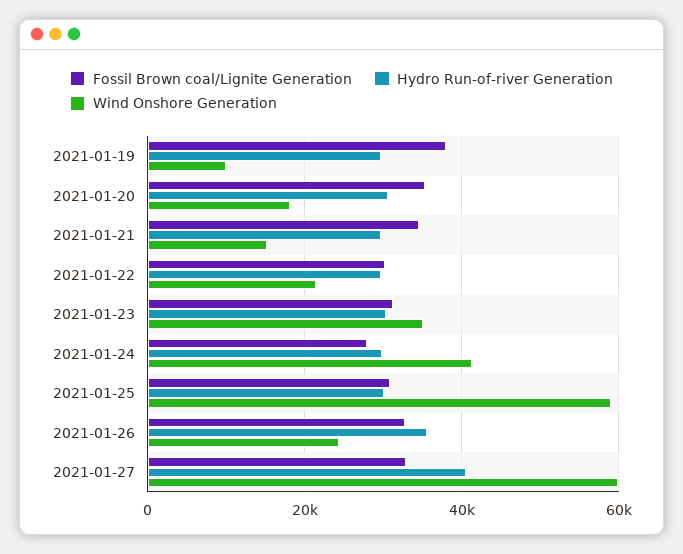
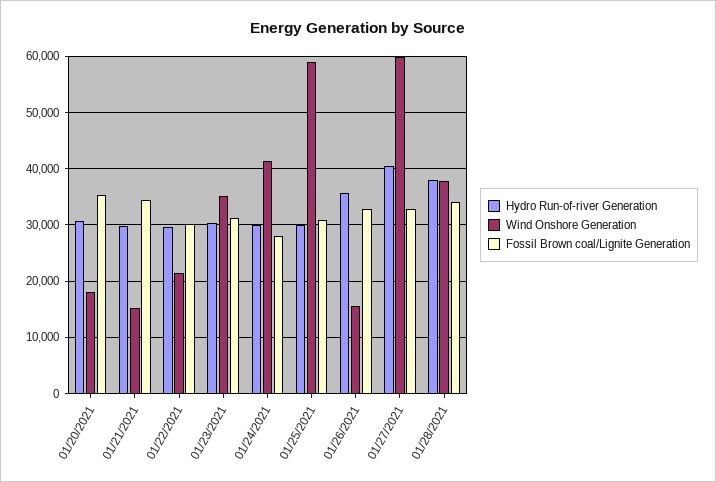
Fossil Brown coal/Lignite Generation, 2021-01-19: 38000 -> none
Hydro Run-of-river Generation, 2021-01-19: 30000 -> none
Wind Onshore Generation, 2021-01-19: 10000 -> none
Wind Onshore Generation, 2021-01-26: 24000 -> 16000
Hydro Run-of-river Generation, 01/28/2021: none -> 38000
Wind Onshore Generation, 01/28/2021: none -> 38000
Fossil Brown coal/Lignite Generation, 01/28/2021: none -> 34000

